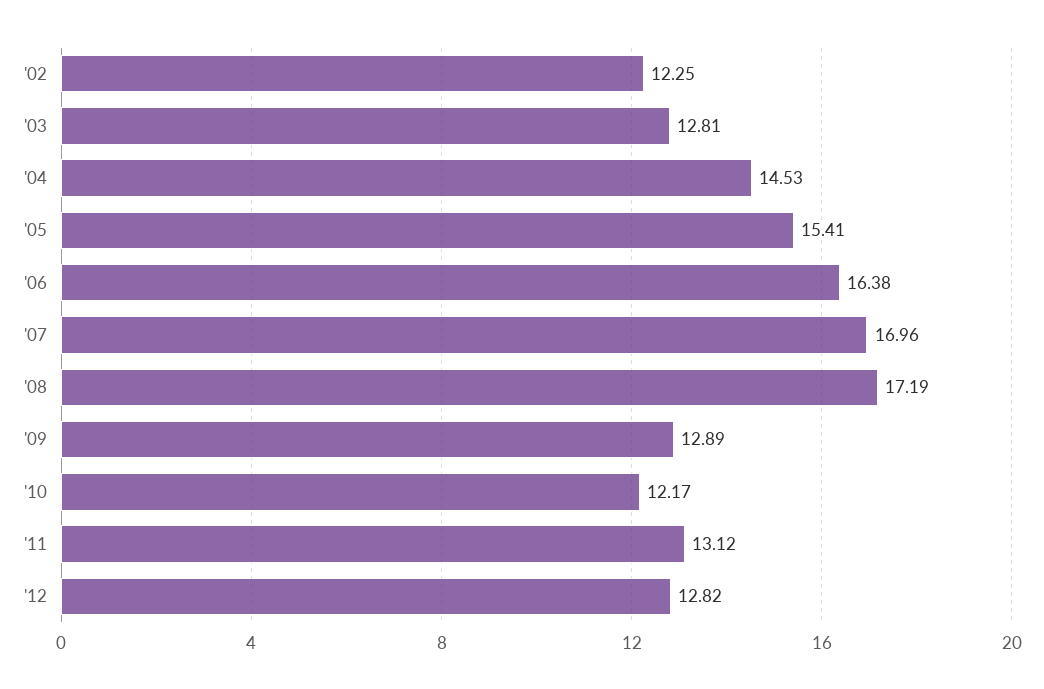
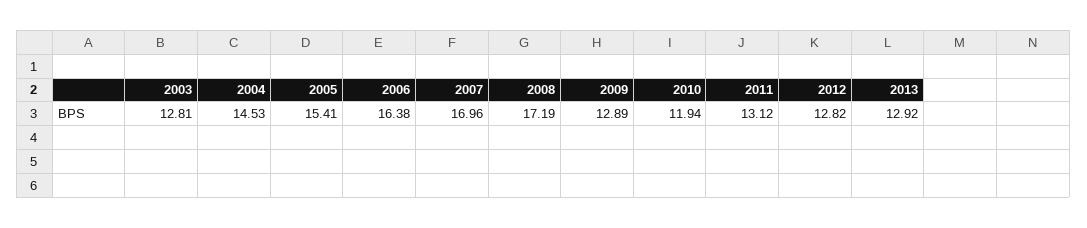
'02: 12.25 -> none
'10: 12.17 -> 11.94
2013: none -> 12.92

